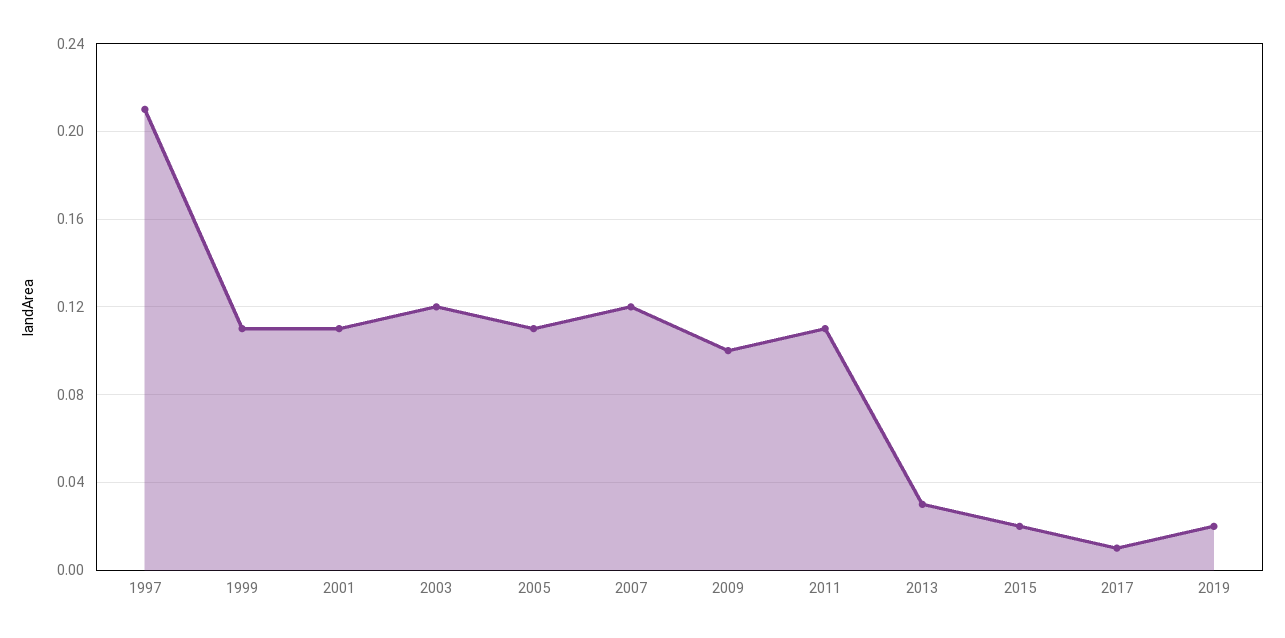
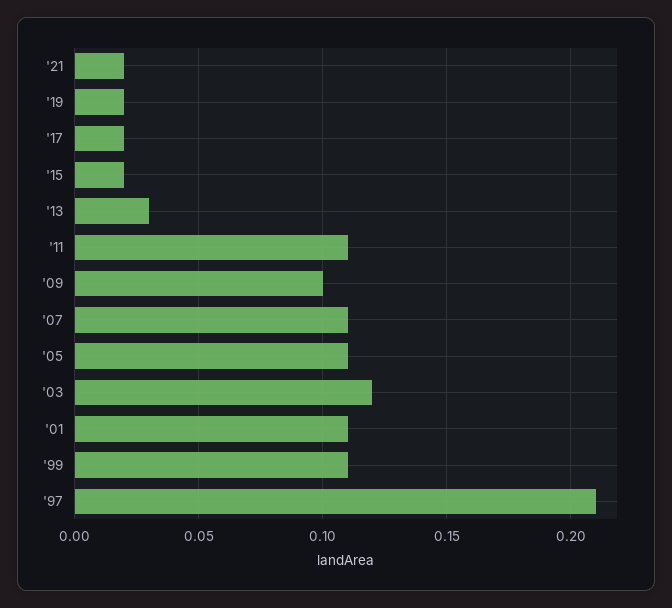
2007: 0.12 -> 0.11
2017: 0.01 -> 0.02
'21: none -> 0.02

